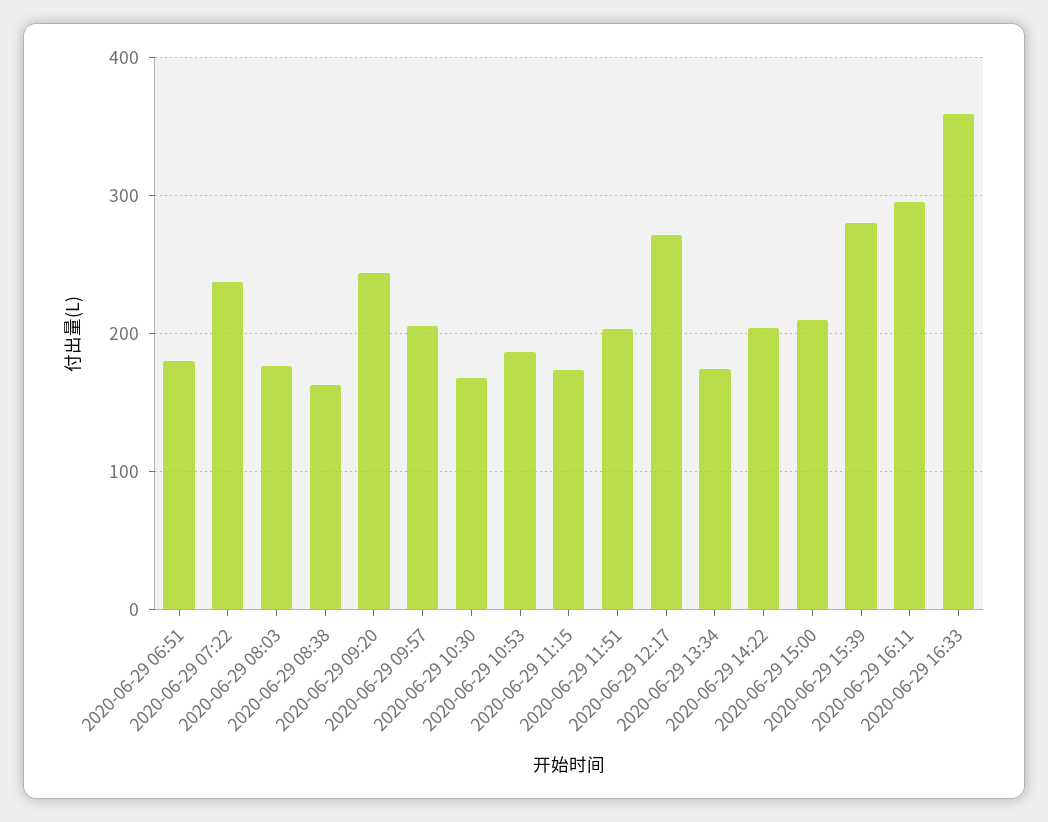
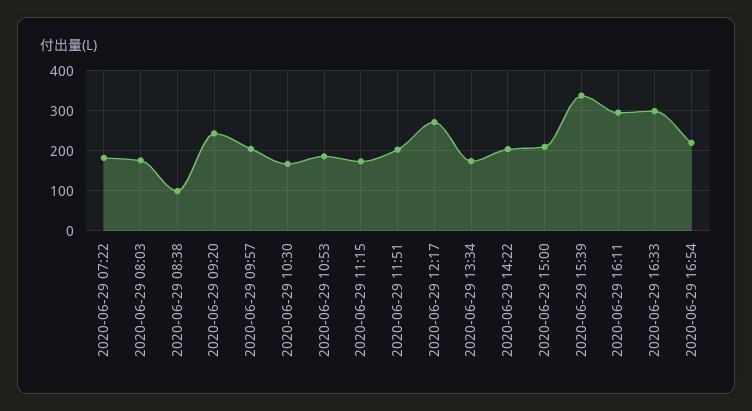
2020-06-29 06:51: 180 -> none
2020-06-29 07:22: 240 -> 180
2020-06-29 08:38: 160 -> 100
2020-06-29 15:39: 280 -> 340
2020-06-29 16:33: 360 -> 300
2020-06-29 16:54: none -> 220

